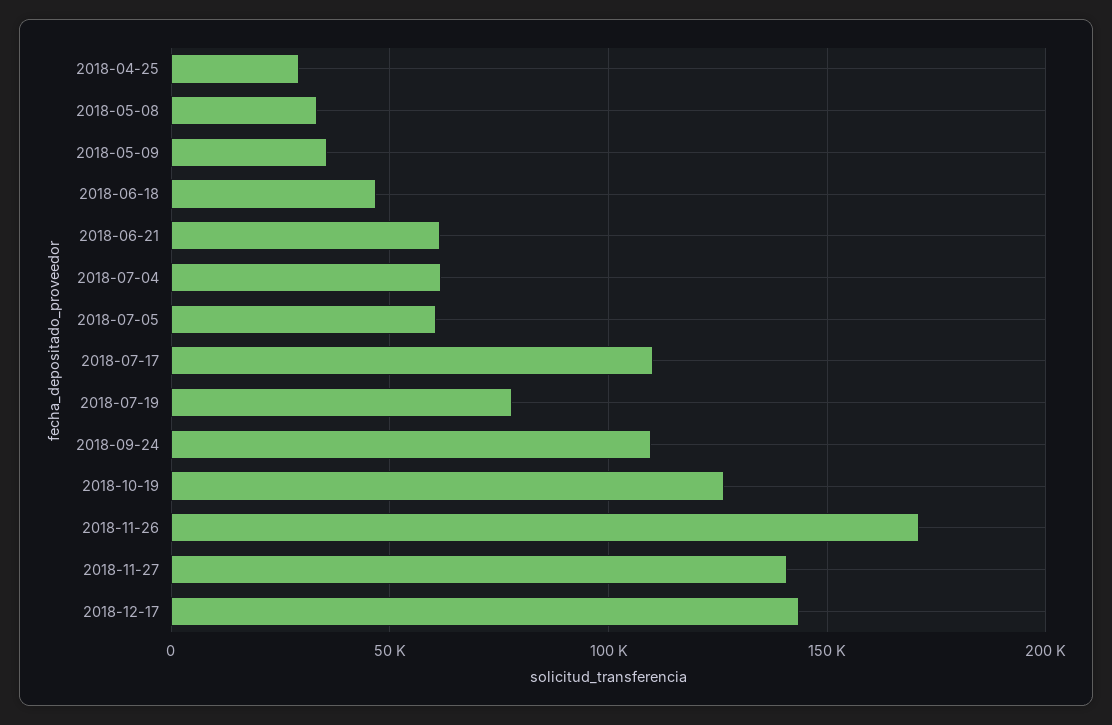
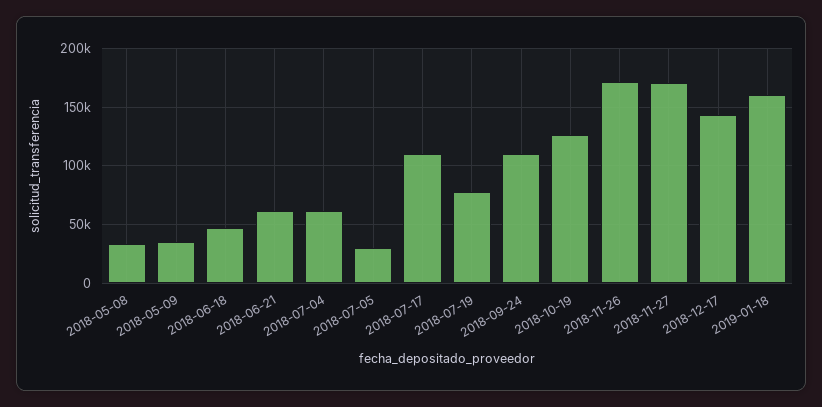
2018-04-25: 30000 -> none
2018-07-05: 60000 -> 30000
2018-11-27: 140000 -> 170000
2019-01-18: none -> 160000

